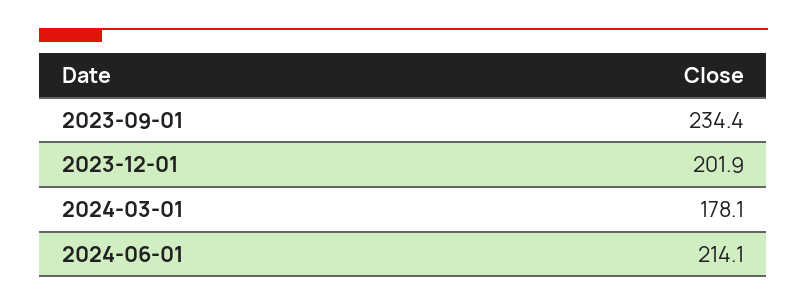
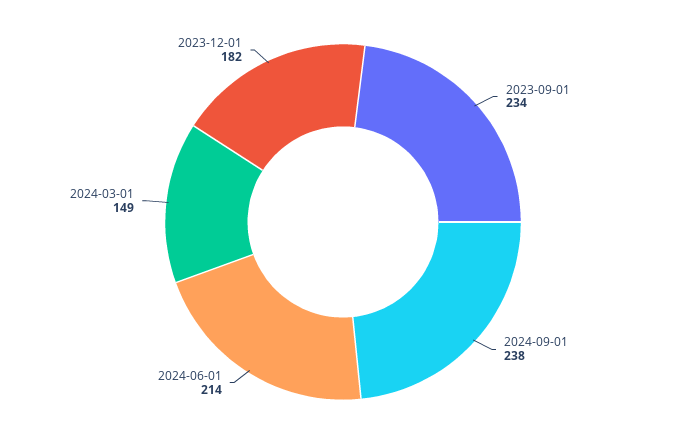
2023-12-01: 201.9 -> 182
2024-03-01: 178.1 -> 149
2024-09-01: none -> 238

